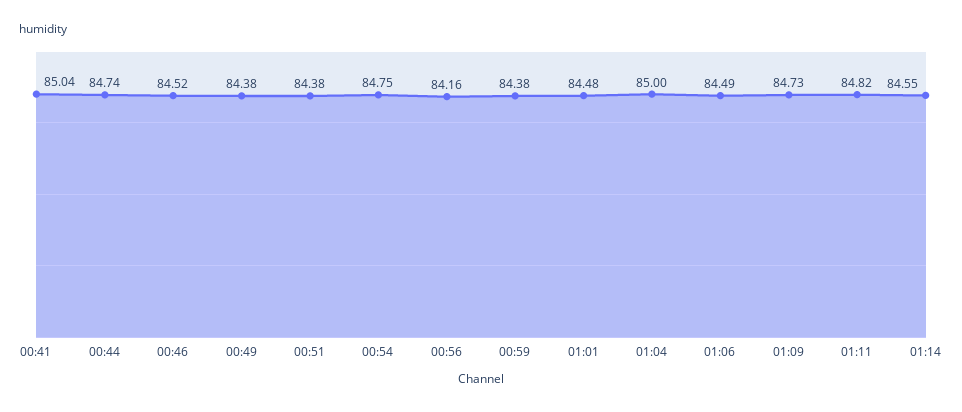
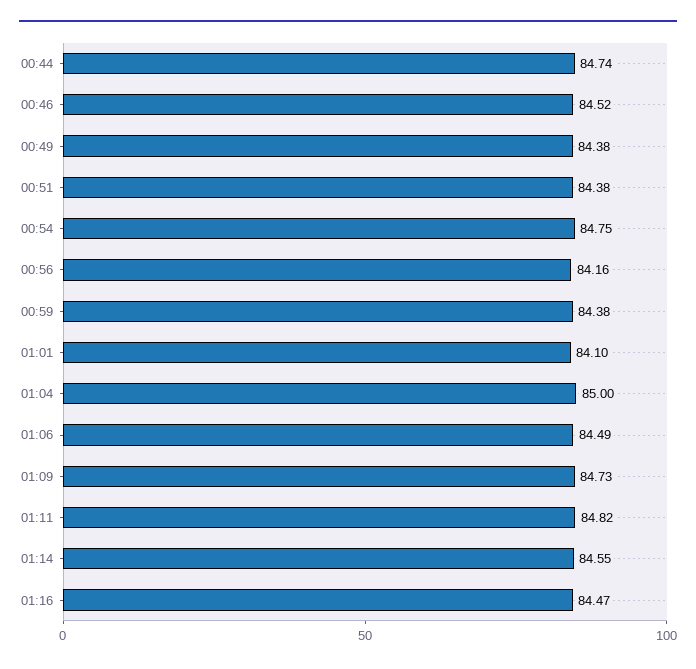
00:41: 85.04 -> none
01:01: 84.48 -> 84.1
01:16: none -> 84.47

